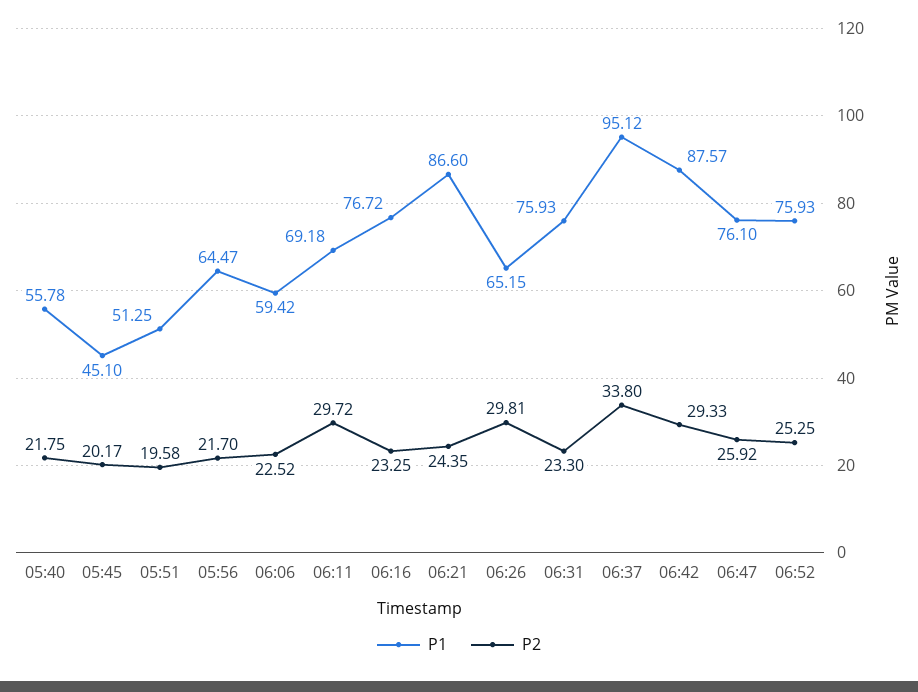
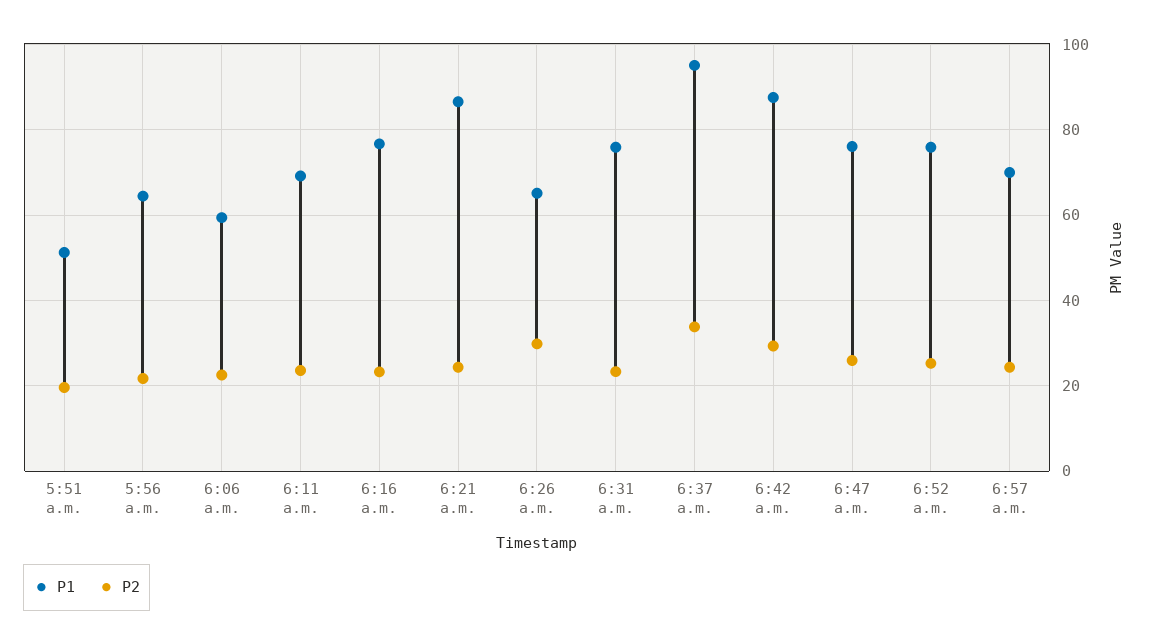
P1, 05:40: 55.78 -> none
P2, 05:40: 21.75 -> none
P1, 05:45: 45.1 -> none
P2, 05:45: 20.17 -> none
P2, 06:11: 29.72 -> 24
P1, 6:57 a.m.: none -> 70
P2, 6:57 a.m.: none -> 24

